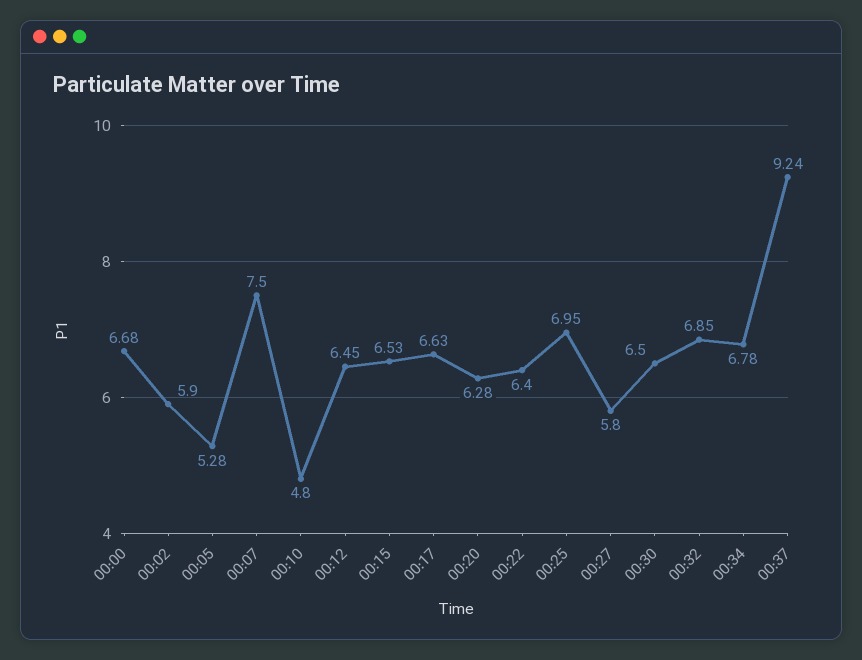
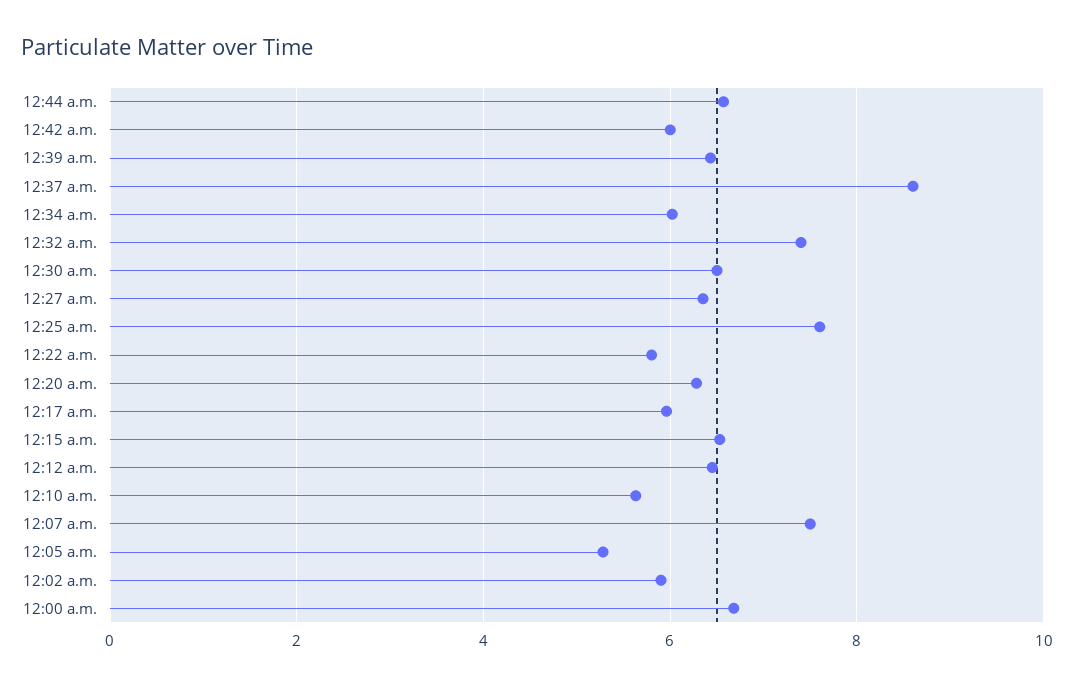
00:10: 4.8 -> 5.6
00:17: 6.63 -> 6
00:22: 6.4 -> 5.8
00:25: 6.95 -> 7.6
00:27: 5.8 -> 6.4
00:32: 6.85 -> 7.4
00:34: 6.78 -> 6
00:37: 9.24 -> 8.6
12:44 a.m.: none -> 6.6
12:42 a.m.: none -> 6
12:39 a.m.: none -> 6.4

